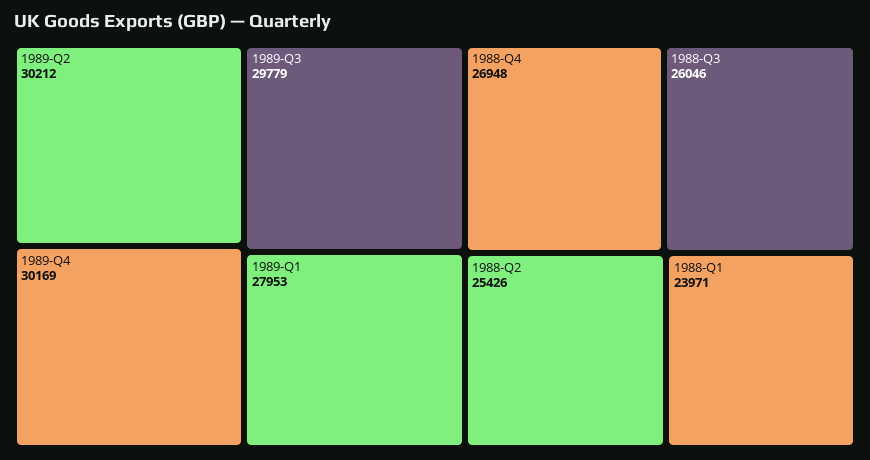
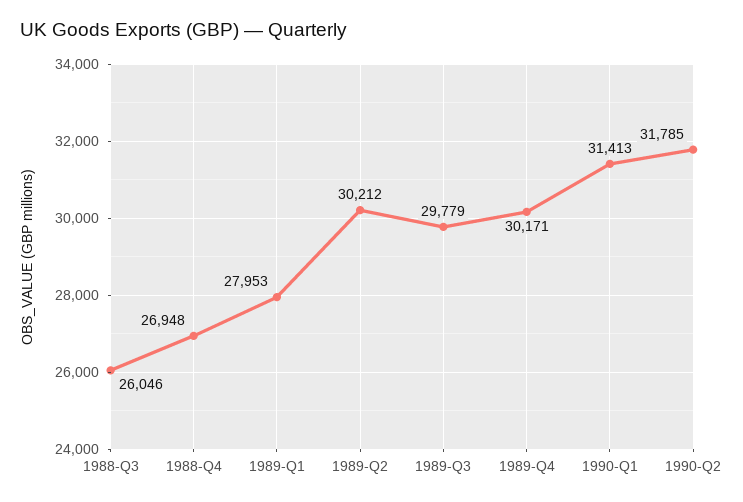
1989-Q4: 30169 -> 30171
1988-Q2: 25426 -> none
1988-Q1: 23971 -> none
1990-Q1: none -> 31413
1990-Q2: none -> 31785

